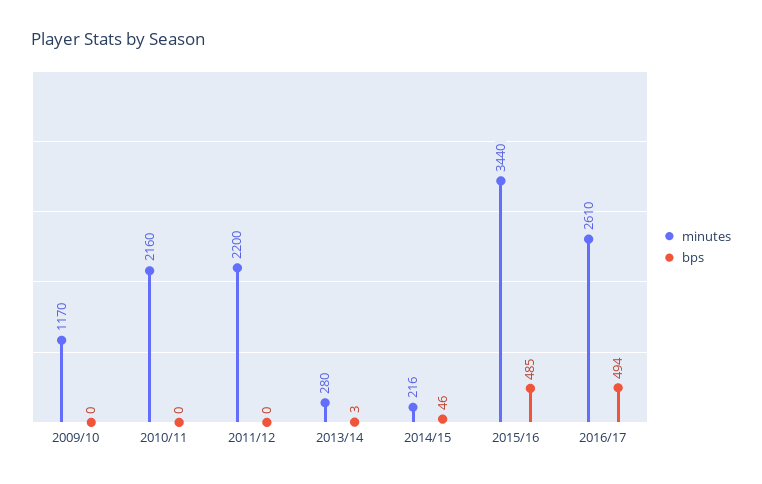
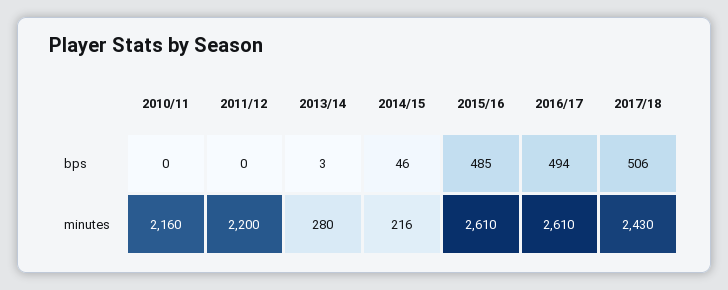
minutes, 2009/10: 1170 -> none
bps, 2009/10: 0 -> none
minutes, 2015/16: 3440 -> 2610
bps, 2017/18: none -> 506
minutes, 2017/18: none -> 2430

